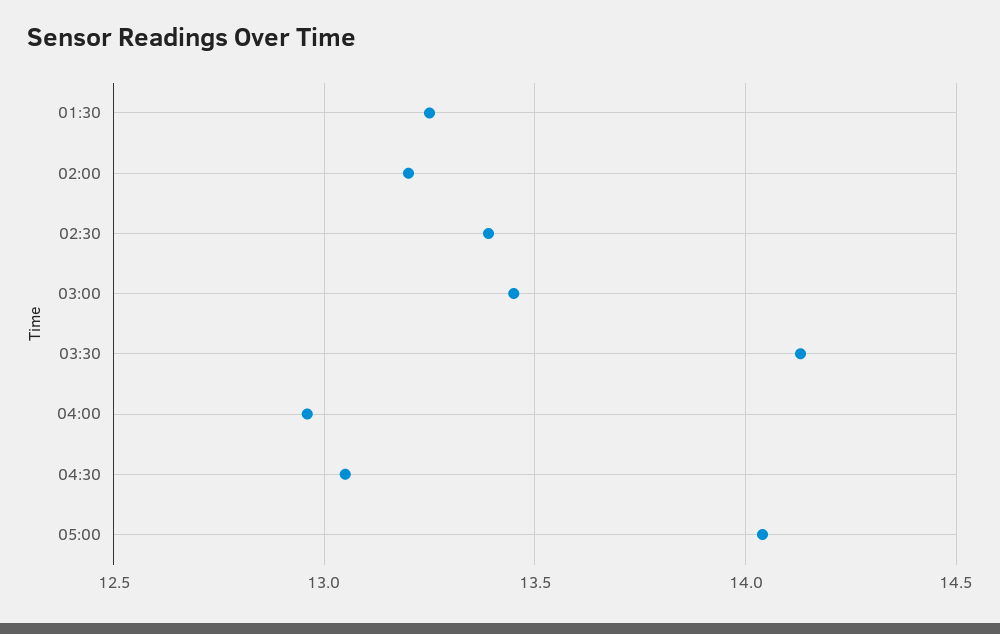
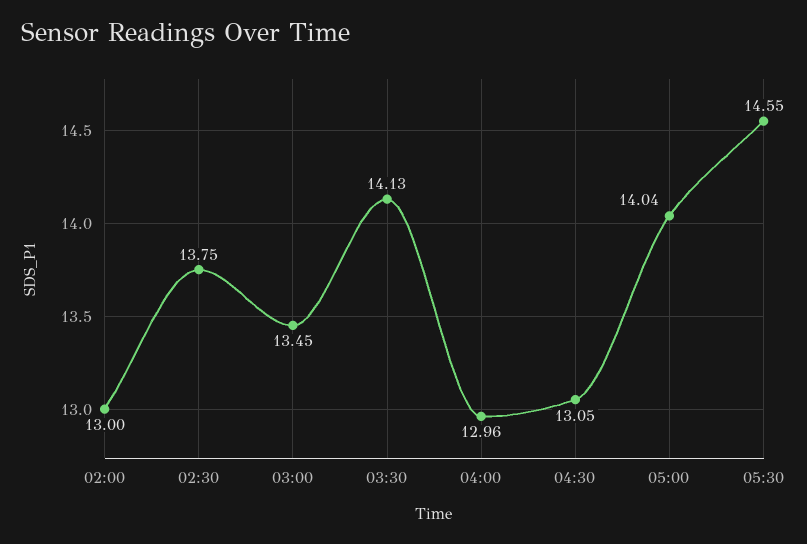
01:30: 13.25 -> none
02:00: 13.2 -> 13
02:30: 13.4 -> 13.75
05:30: none -> 14.55

